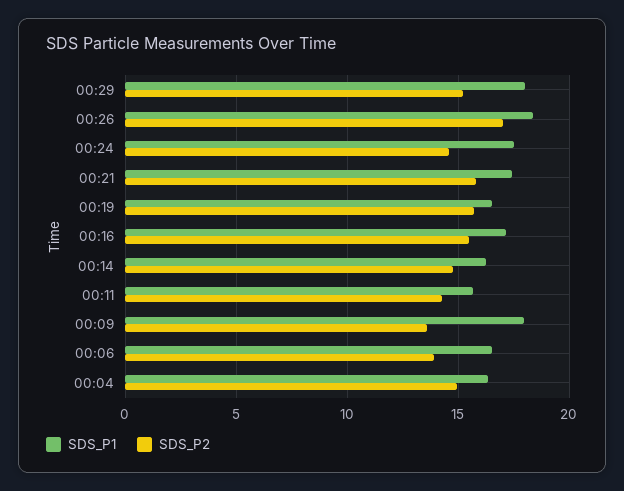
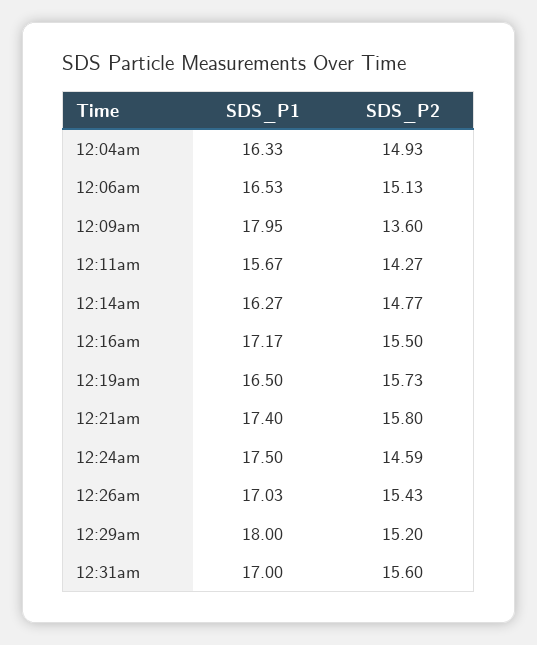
SDS_P1, 00:26: 18.5 -> 17.03
SDS_P2, 00:26: 17 -> 15.43
SDS_P2, 00:06: 14 -> 15.13
SDS_P1, 12:31am: none -> 17
SDS_P2, 12:31am: none -> 15.6

